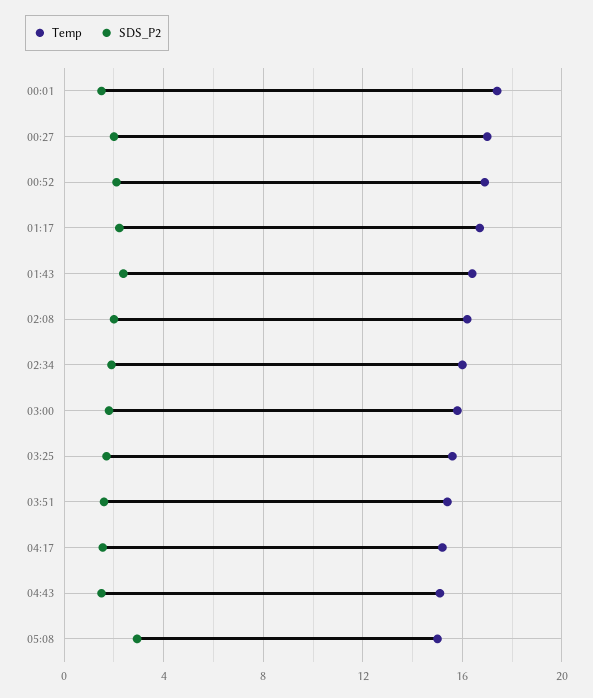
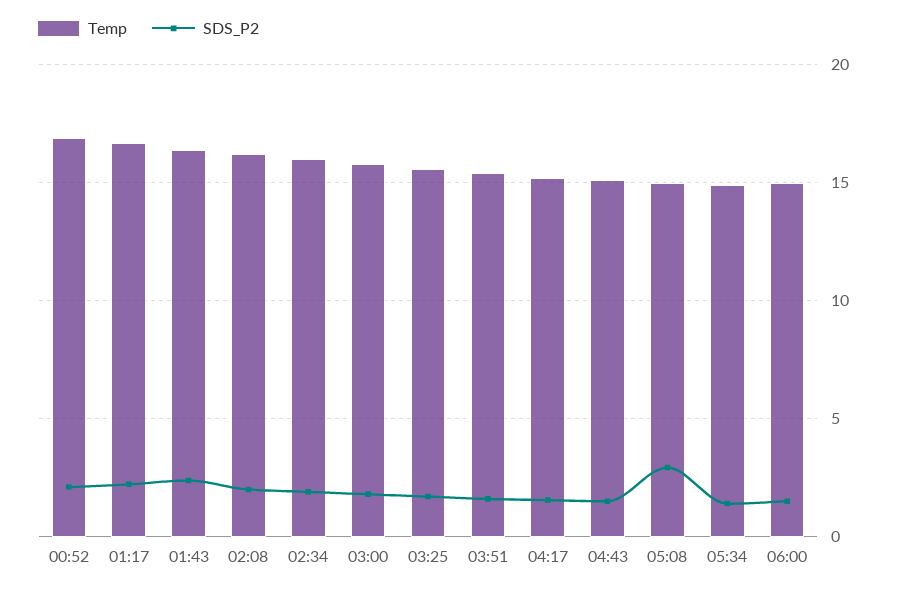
Temp, 00:01: 17.5 -> none
SDS_P2, 00:01: 1.5 -> none
Temp, 00:27: 17 -> none
SDS_P2, 00:27: 2 -> none
Temp, 05:34: none -> 15
SDS_P2, 05:34: none -> 1.5
Temp, 06:00: none -> 15
SDS_P2, 06:00: none -> 1.5

